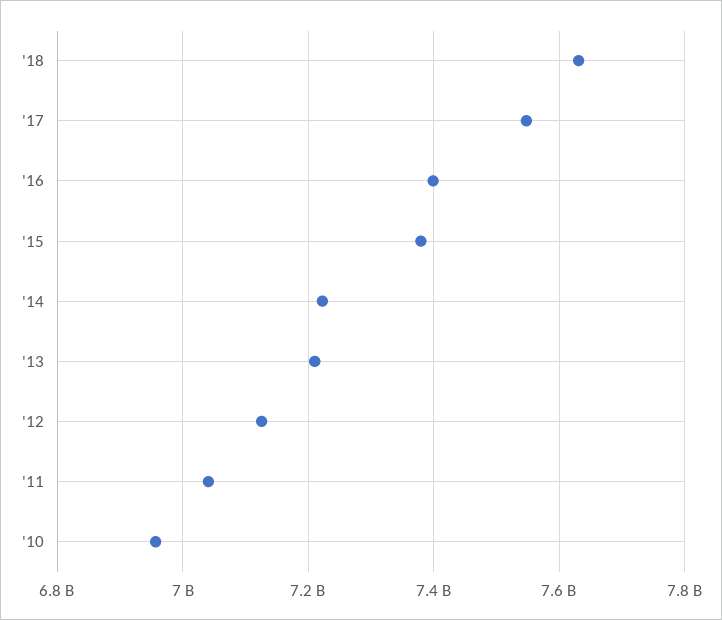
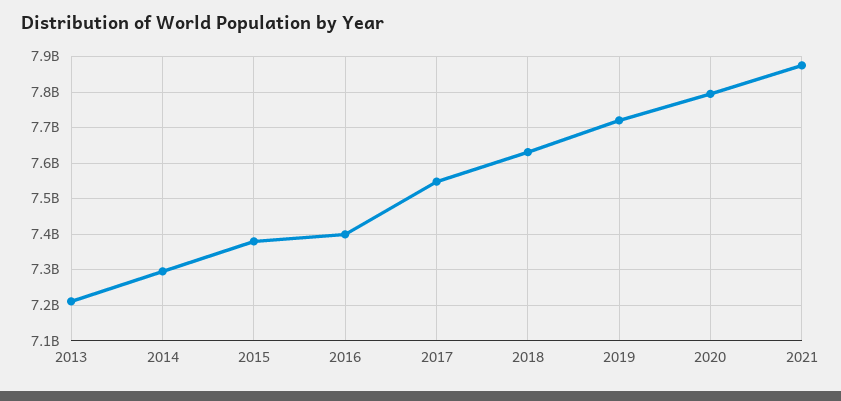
'14: 7220000000 -> 7300000000
'12: 7120000000 -> none
'11: 7040000000 -> none
'10: 6960000000 -> none
2019: none -> 7720000000
2020: none -> 7800000000
2021: none -> 7880000000

